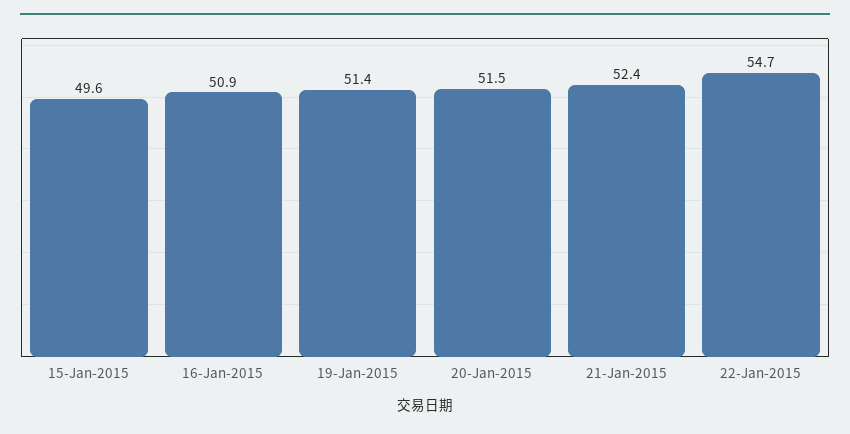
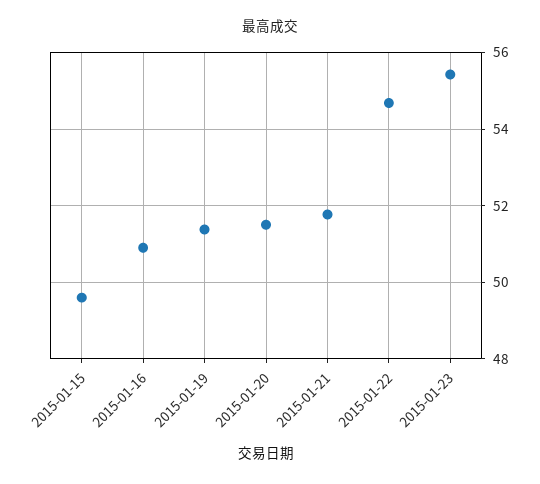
21-Jan-2015: 52.4 -> 51.8
2015-01-23: none -> 55.4

